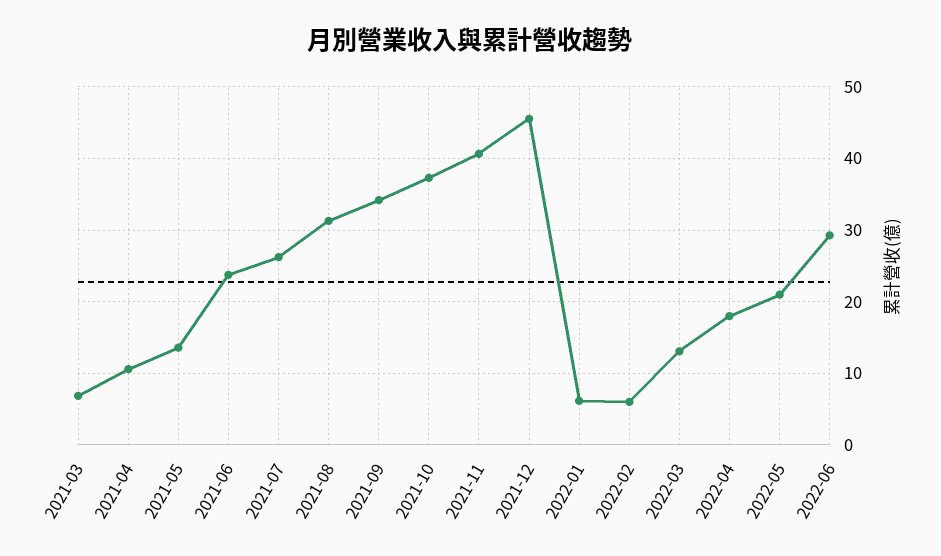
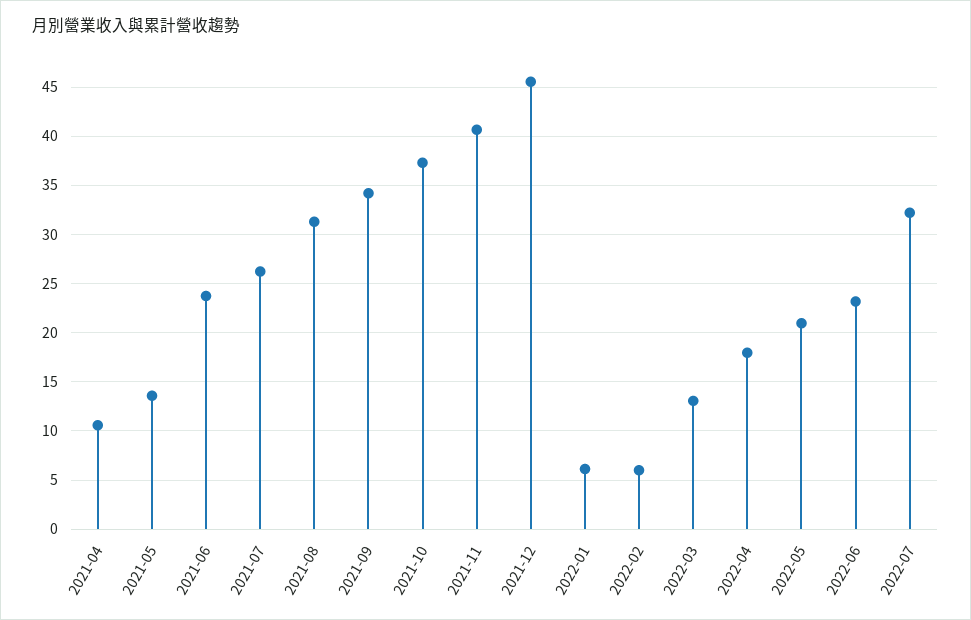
2021-03: 7 -> none
2022-06: 29 -> 23
2022-07: none -> 32

